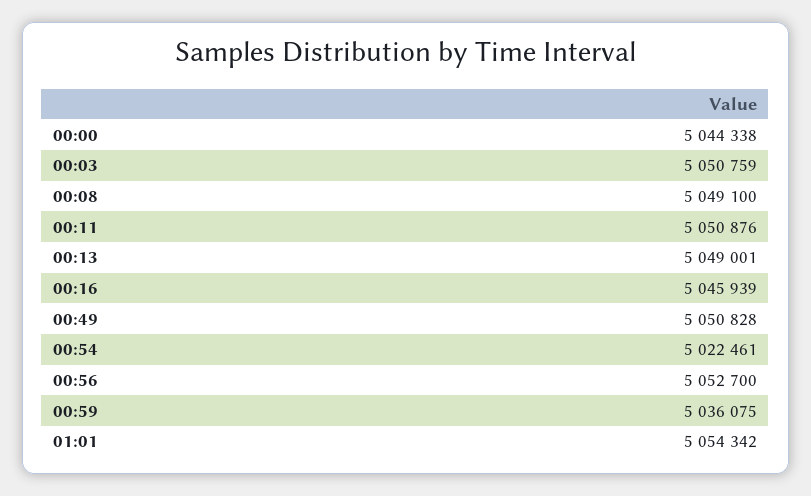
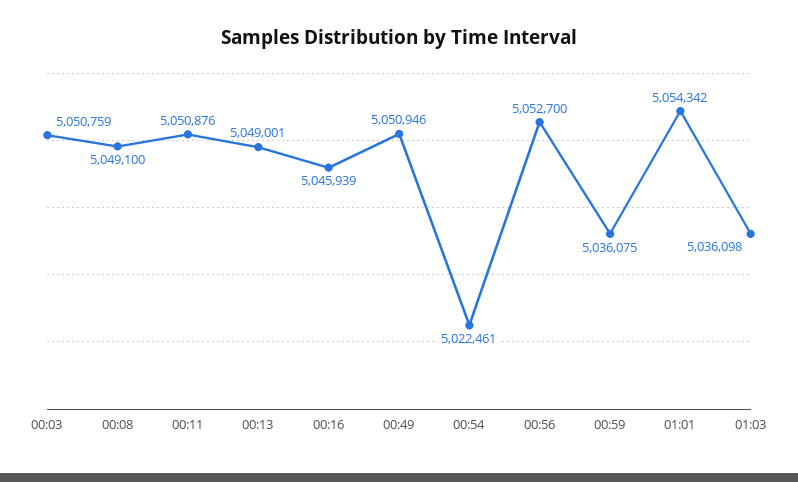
00:00: 5044338 -> none
00:49: 5050828 -> 5050946
01:03: none -> 5036098

